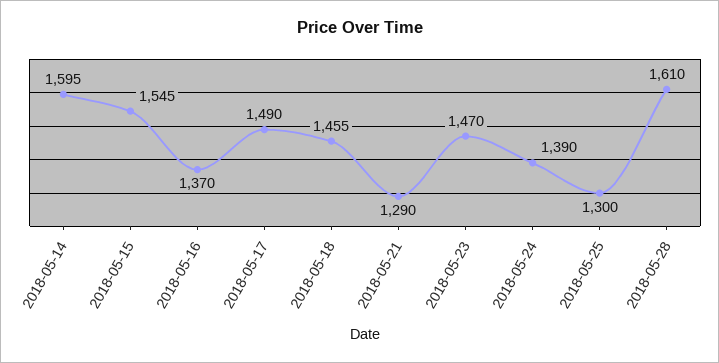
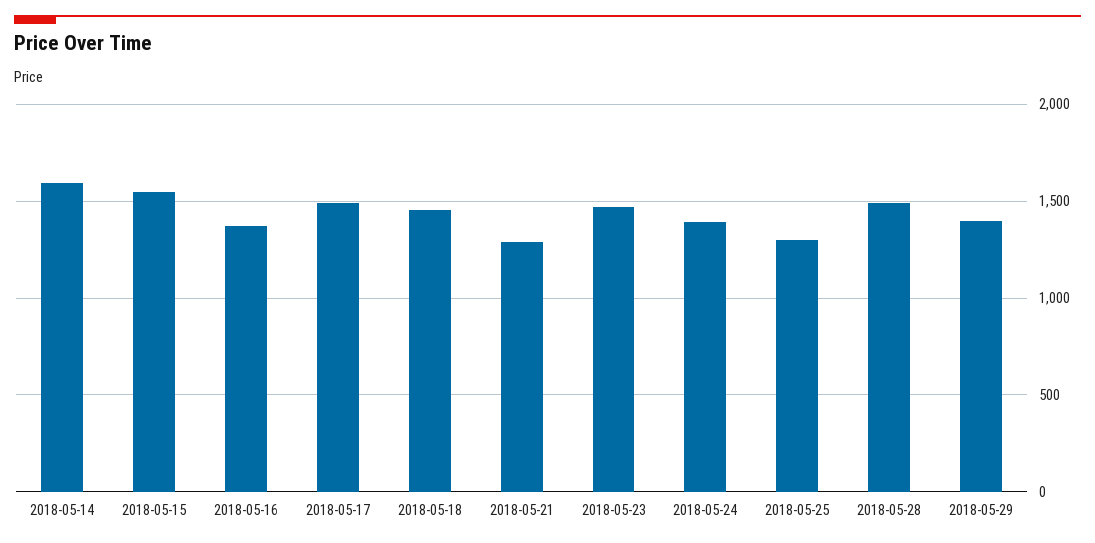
2018-05-28: 1610 -> 1500
2018-05-29: none -> 1400

